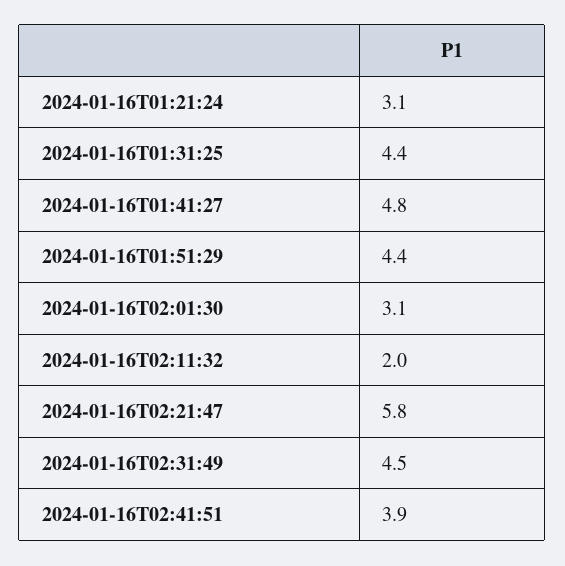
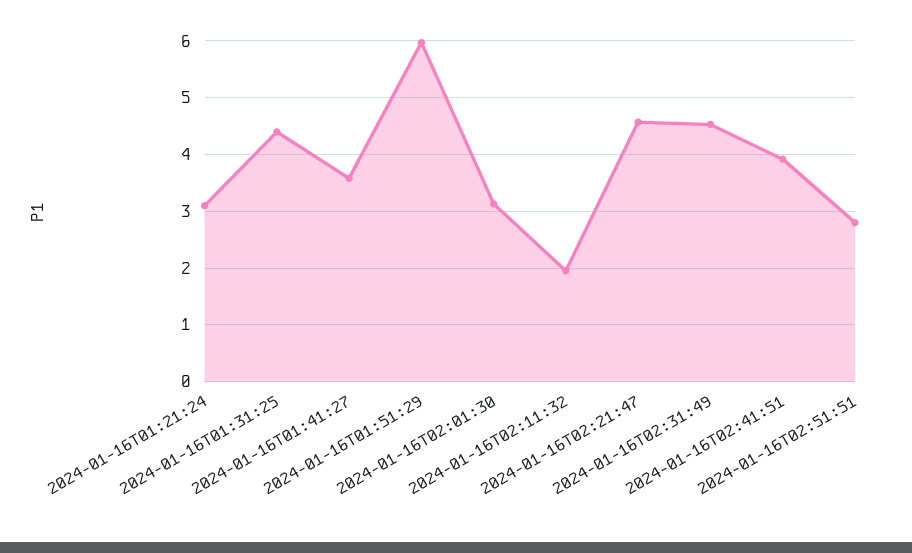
2024-01-16T01:41:27: 4.8 -> 3.6
2024-01-16T01:51:29: 4.4 -> 6
2024-01-16T02:21:47: 5.8 -> 4.6
2024-01-16T02:51:51: none -> 2.8

